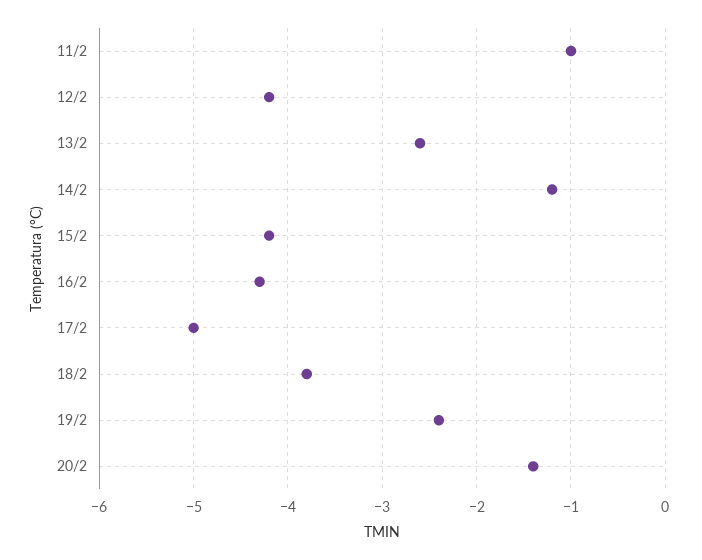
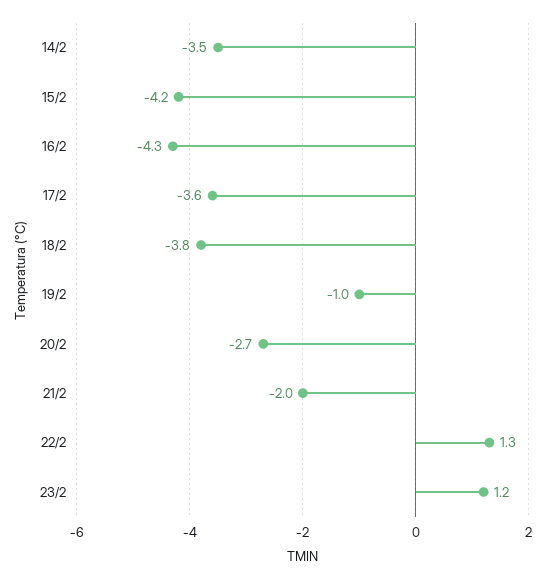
11/2: -1 -> none
12/2: -4.2 -> none
13/2: -2.6 -> none
14/2: -1.2 -> -3.5
17/2: -5 -> -3.6
19/2: -2.4 -> -1
20/2: -1.4 -> -2.7
21/2: none -> -2
22/2: none -> 1.3
23/2: none -> 1.2

